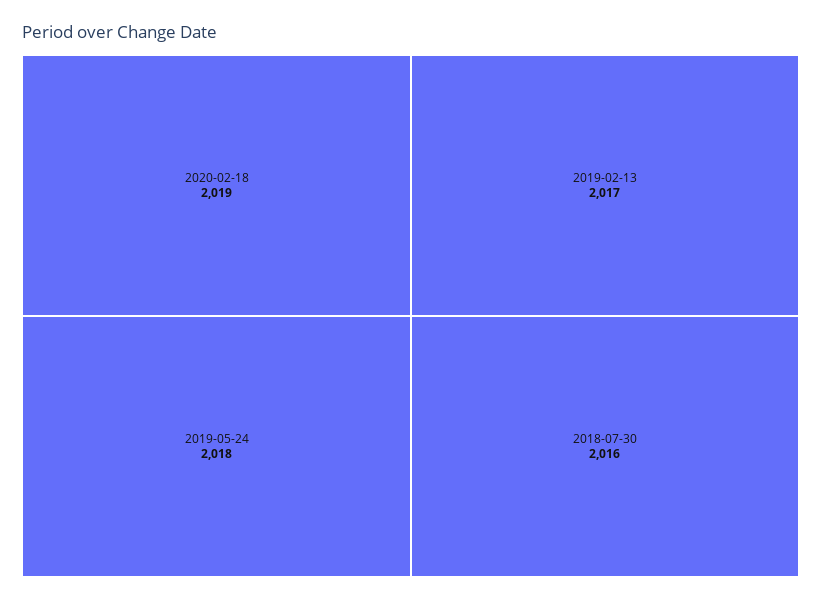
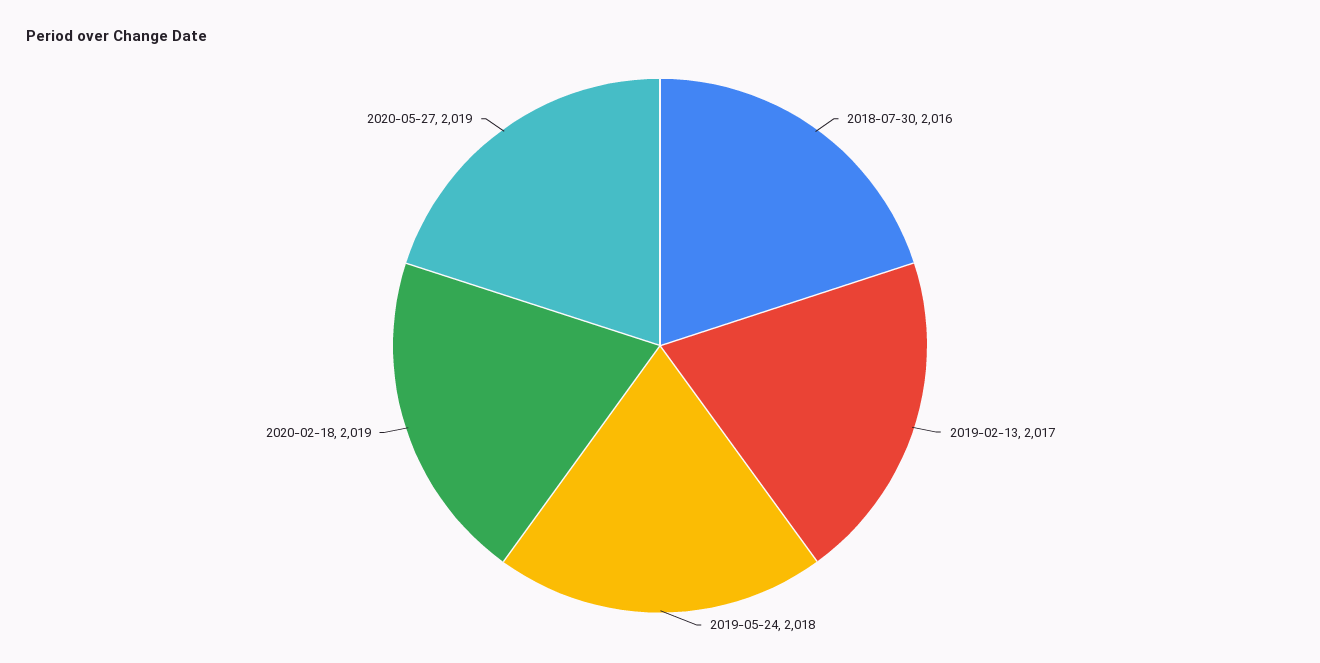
2020-05-27: none -> 2019

